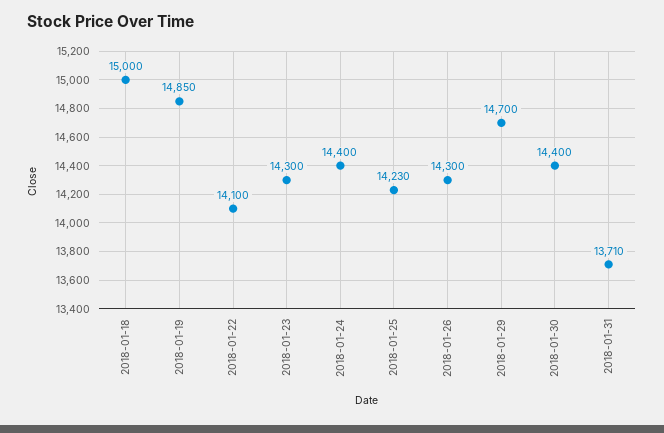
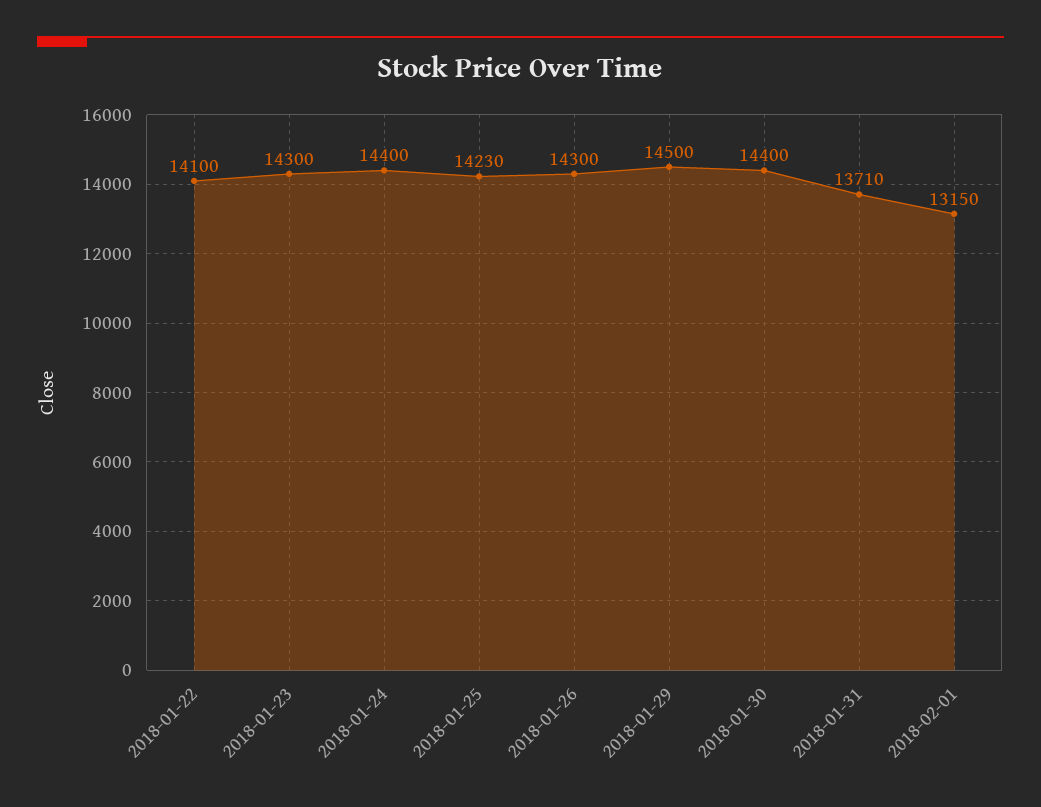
2018-01-18: 15000 -> none
2018-01-19: 14850 -> none
2018-01-29: 14700 -> 14500
2018-02-01: none -> 13150

